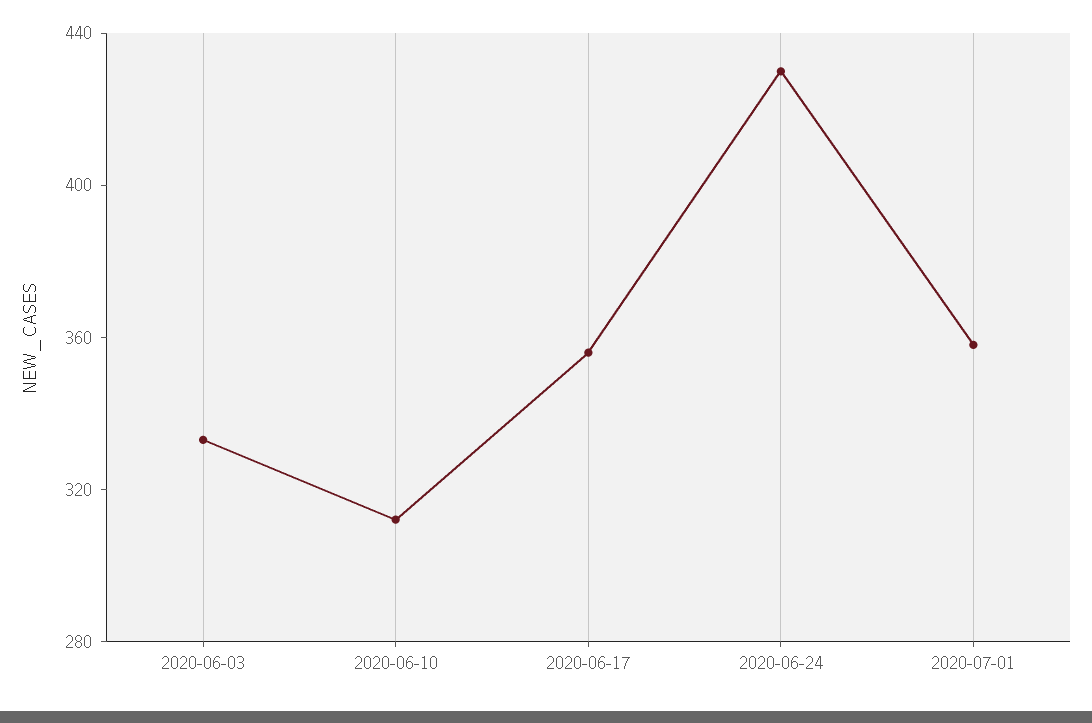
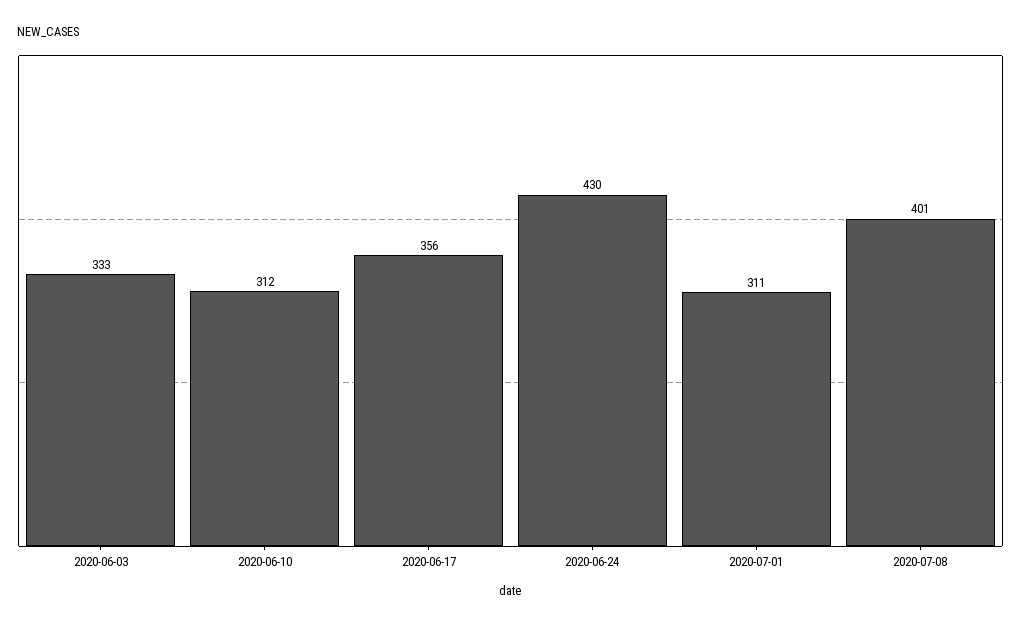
2020-07-01: 360 -> 311
2020-07-08: none -> 401

